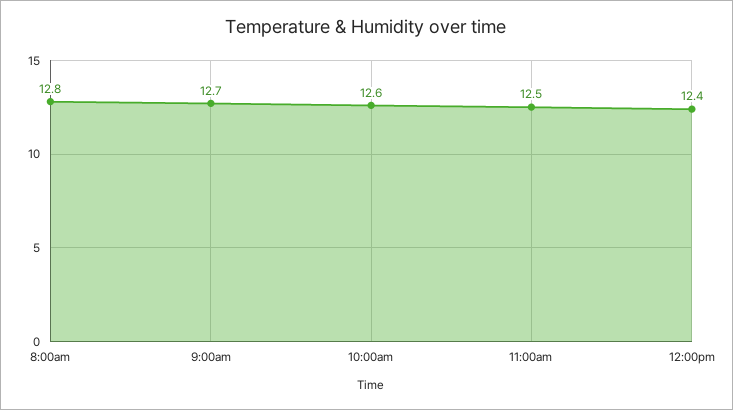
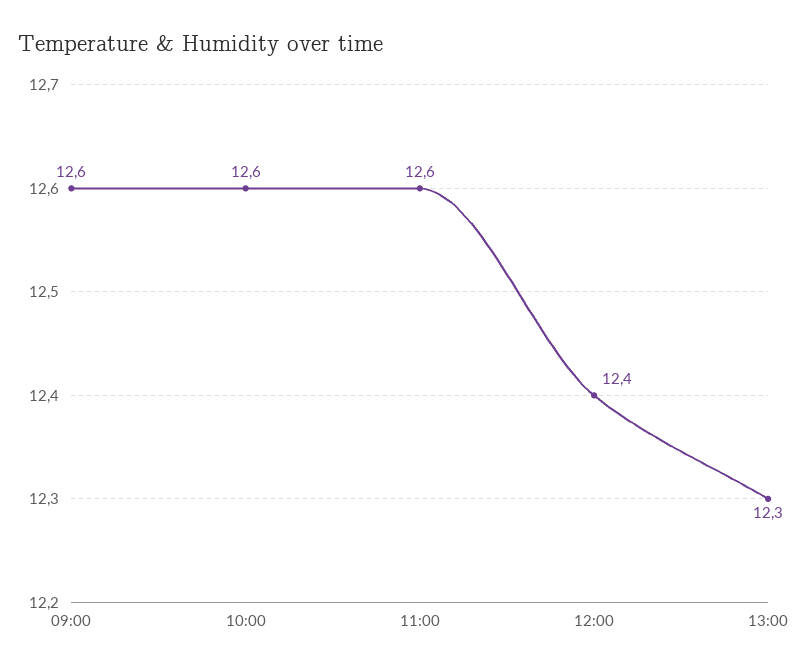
8:00am: 12.8 -> none
9:00am: 12.7 -> 12.6
11:00am: 12.5 -> 12.6
13:00: none -> 12.3

